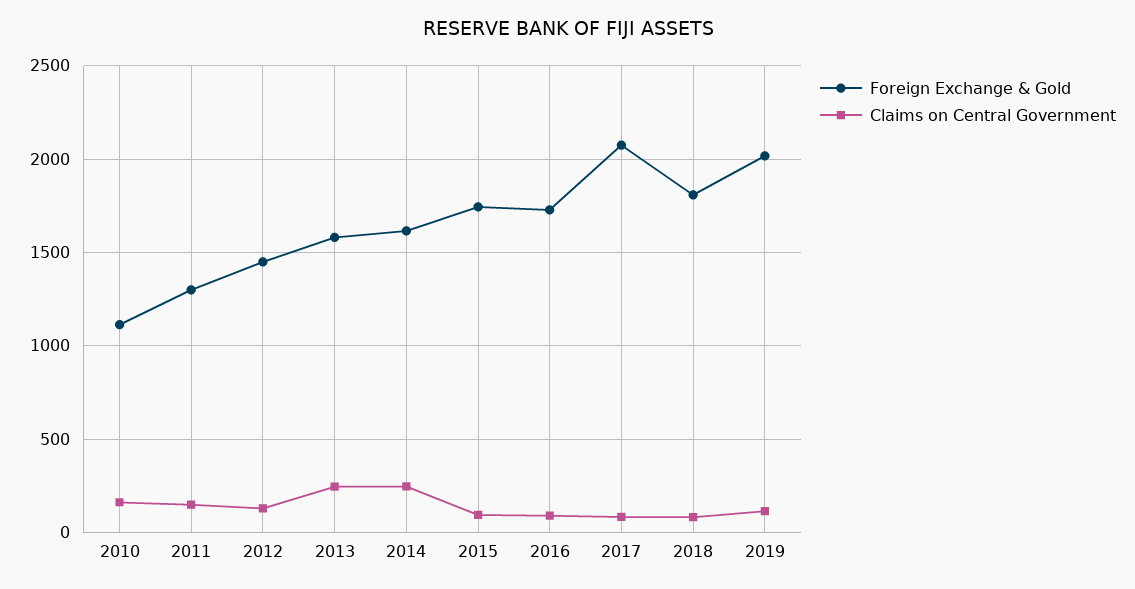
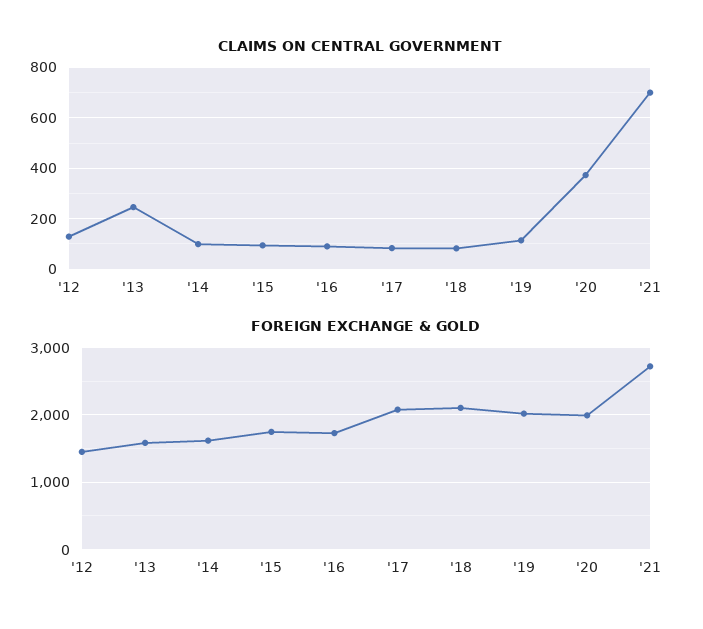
Foreign Exchange & Gold, 2010: 1100 -> none
Claims on Central Government, 2010: 150 -> none
Foreign Exchange & Gold, 2011: 1300 -> none
Claims on Central Government, 2011: 150 -> none
Claims on Central Government, 2014: 250 -> 100
Foreign Exchange & Gold, 2018: 1800 -> 2100
Claims on Central Government, '20: none -> 375
Claims on Central Government, '21: none -> 700
Foreign Exchange & Gold, '20: none -> 2000
Foreign Exchange & Gold, '21: none -> 2700

